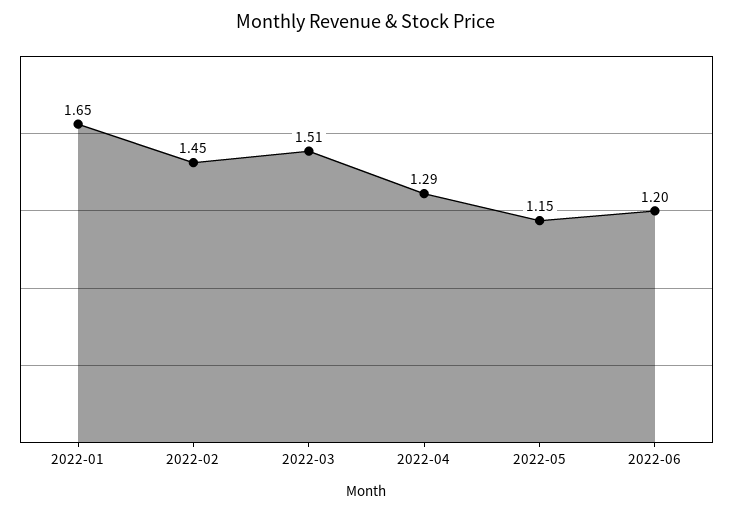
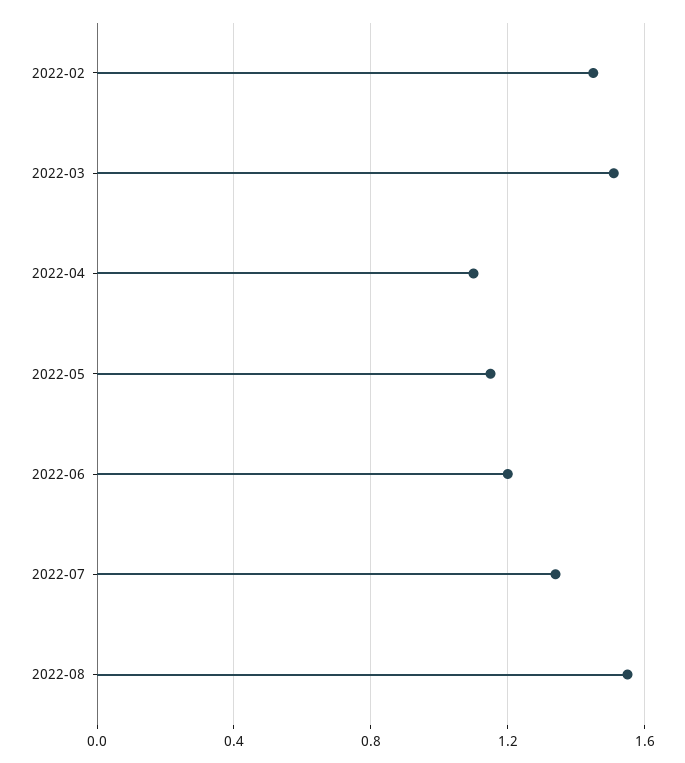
2022-01: 1.65 -> none
2022-04: 1.29 -> 1.1
2022-07: none -> 1.35
2022-08: none -> 1.55

